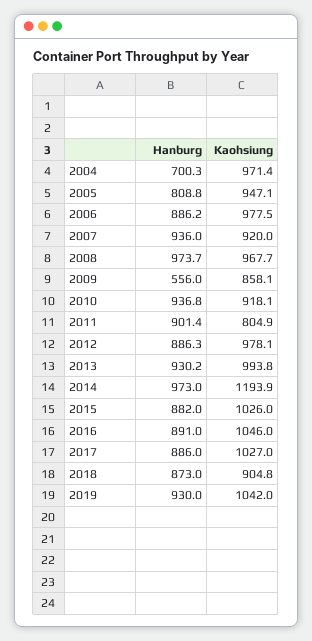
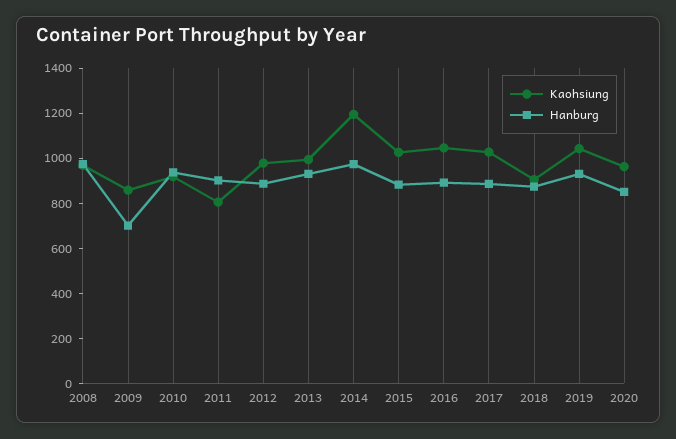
Hanburg, 2004: 700.3 -> none
Kaohsiung, 2004: 971.4 -> none
Hanburg, 2005: 808.8 -> none
Kaohsiung, 2005: 947.1 -> none
Hanburg, 2006: 886.2 -> none
Kaohsiung, 2006: 977.5 -> none
Hanburg, 2007: 936 -> none
Kaohsiung, 2007: 920 -> none
Hanburg, 2009: 556 -> 700
Kaohsiung, 2020: none -> 950
Hanburg, 2020: none -> 850

